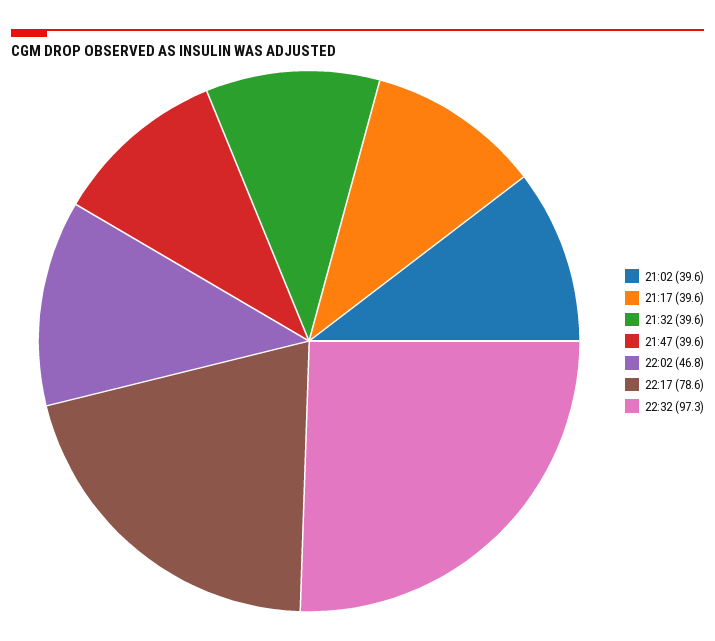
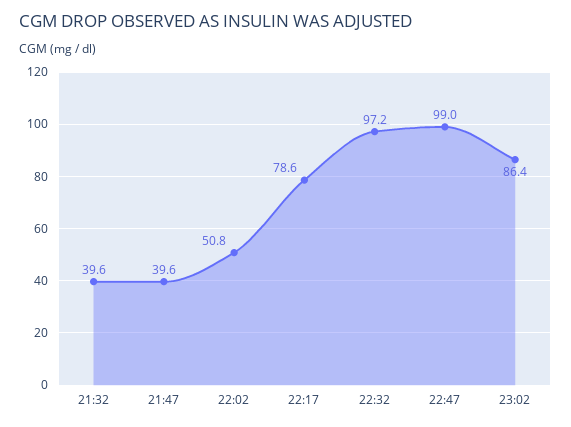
21:02: 39.6 -> none
21:17: 39.6 -> none
22:02: 46.8 -> 50.8
22:32: 97.3 -> 97.2
22:47: none -> 99
23:02: none -> 86.4

